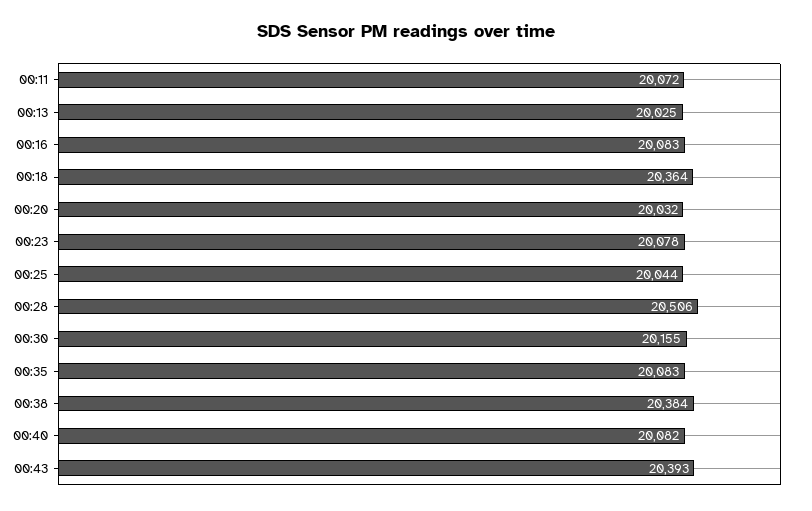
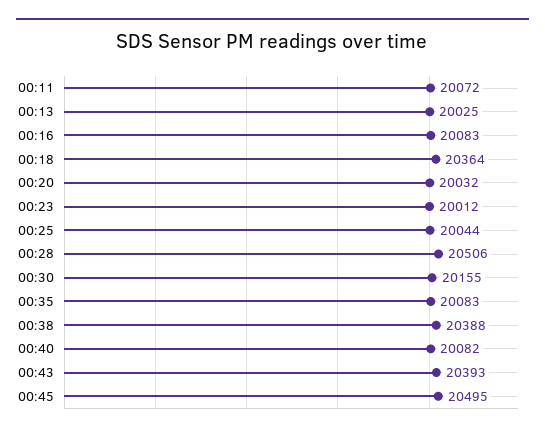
00:23: 20078 -> 20012
00:38: 20384 -> 20388
00:45: none -> 20495

